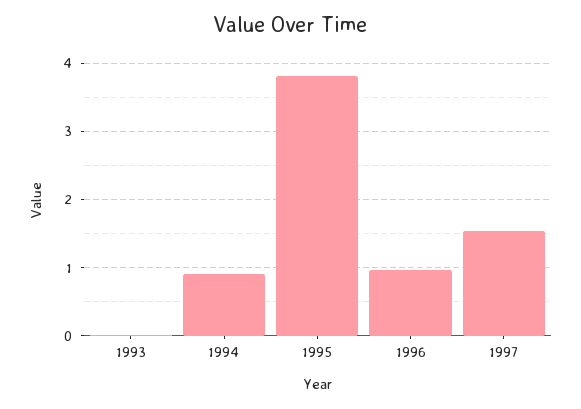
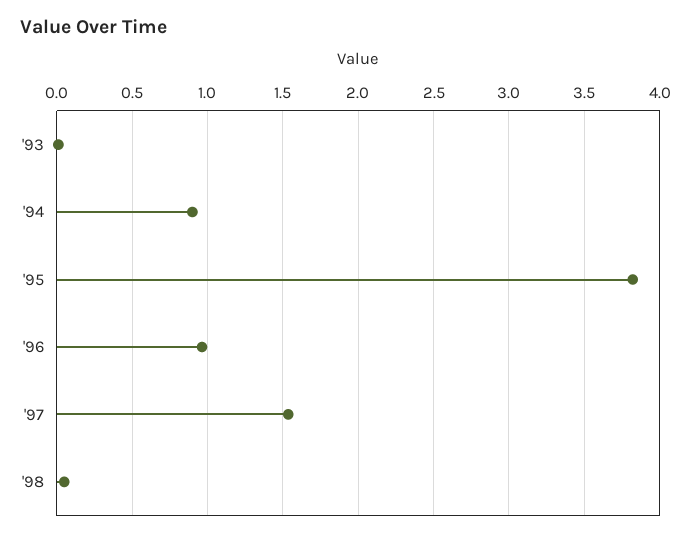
'98: none -> 0.05

